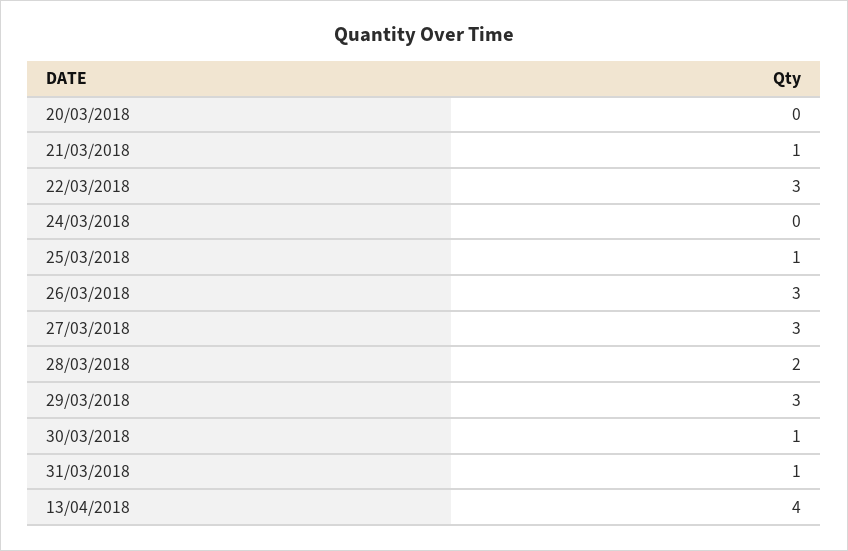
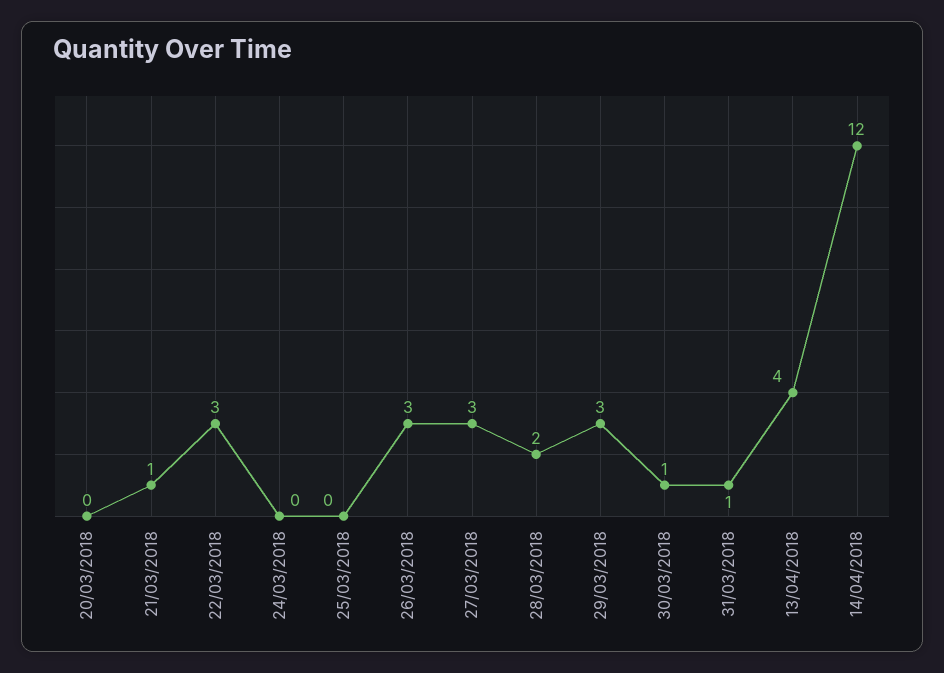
25/03/2018: 1 -> 0
14/04/2018: none -> 12

